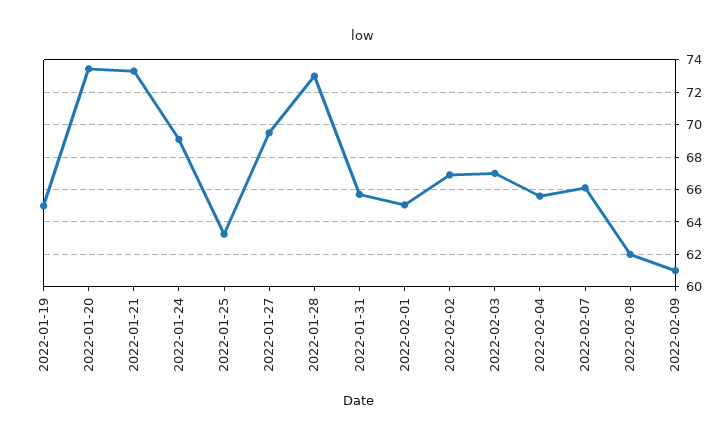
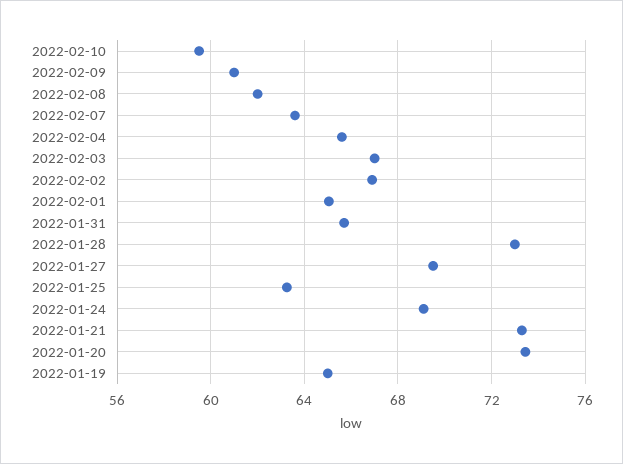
2022-02-07: 66 -> 63.5
2022-02-10: none -> 59.5

